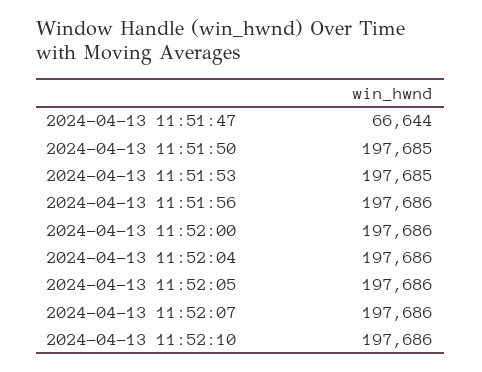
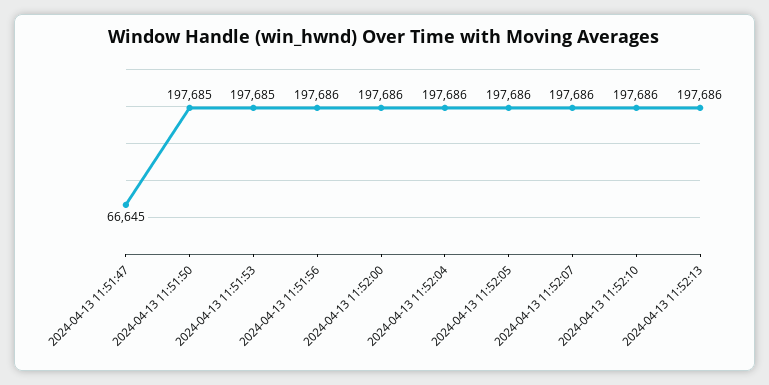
2024-04-13 11:51:47: 66644 -> 66645
2024-04-13 11:52:13: none -> 197686

